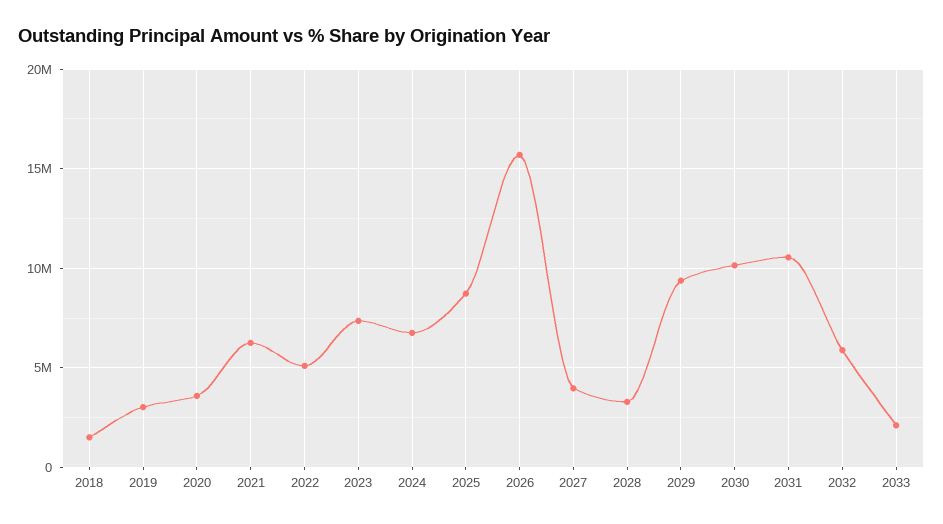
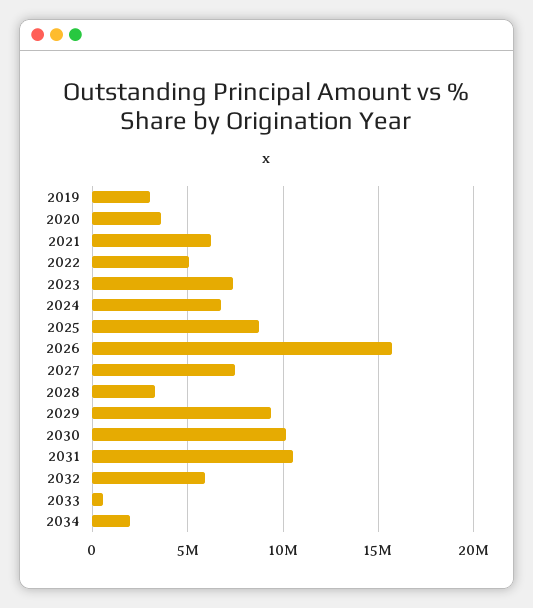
2018: 1500000 -> none
2027: 4000000 -> 7500000
2033: 2000000 -> 500000
2034: none -> 2000000

